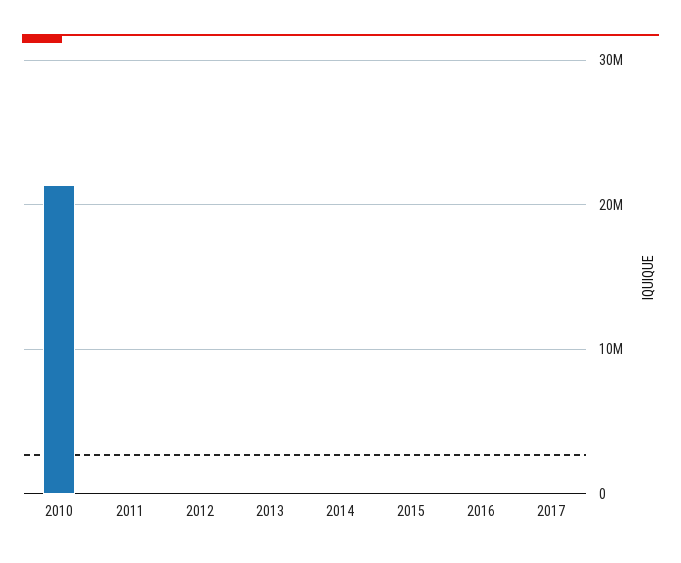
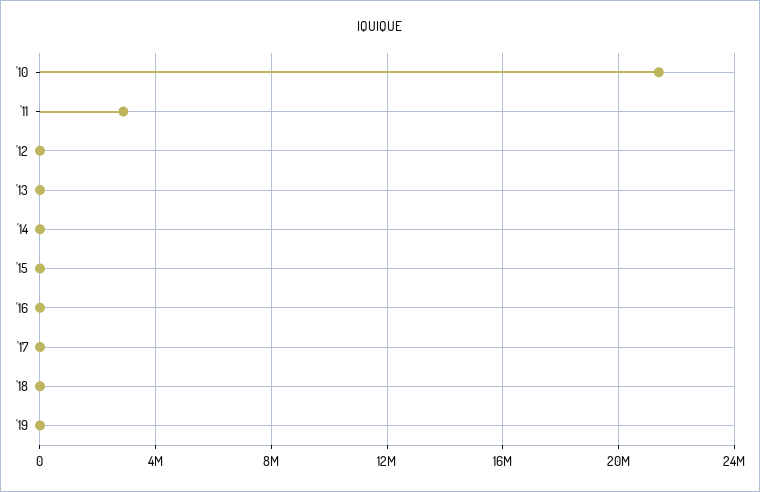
2011: 0 -> 3000000
'18: none -> 0
'19: none -> 0

